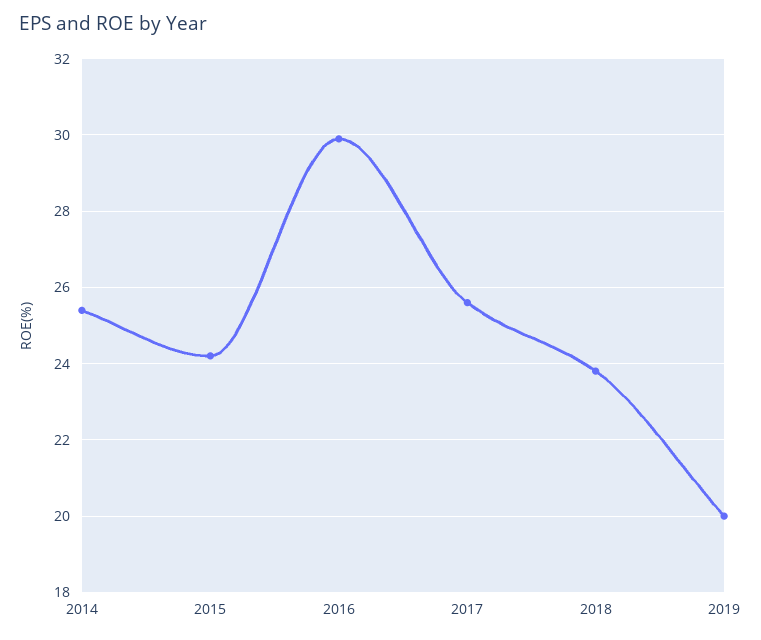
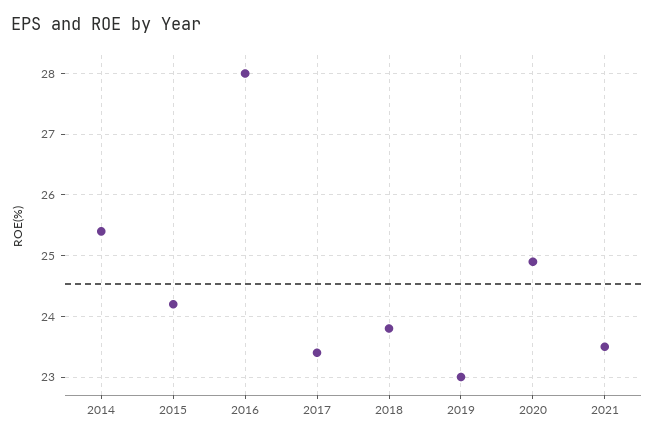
2016: 30 -> 28
2017: 25.5 -> 23.4
2019: 20 -> 23
2020: none -> 24.9
2021: none -> 23.5

